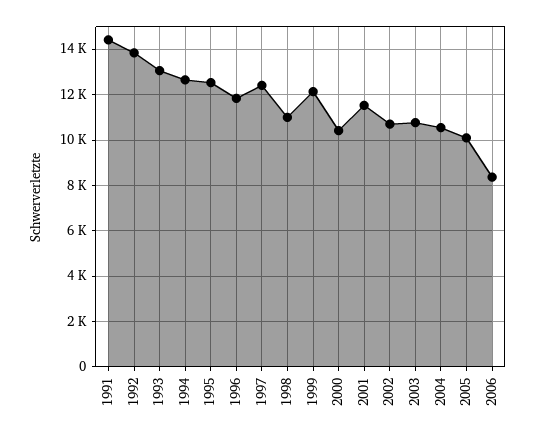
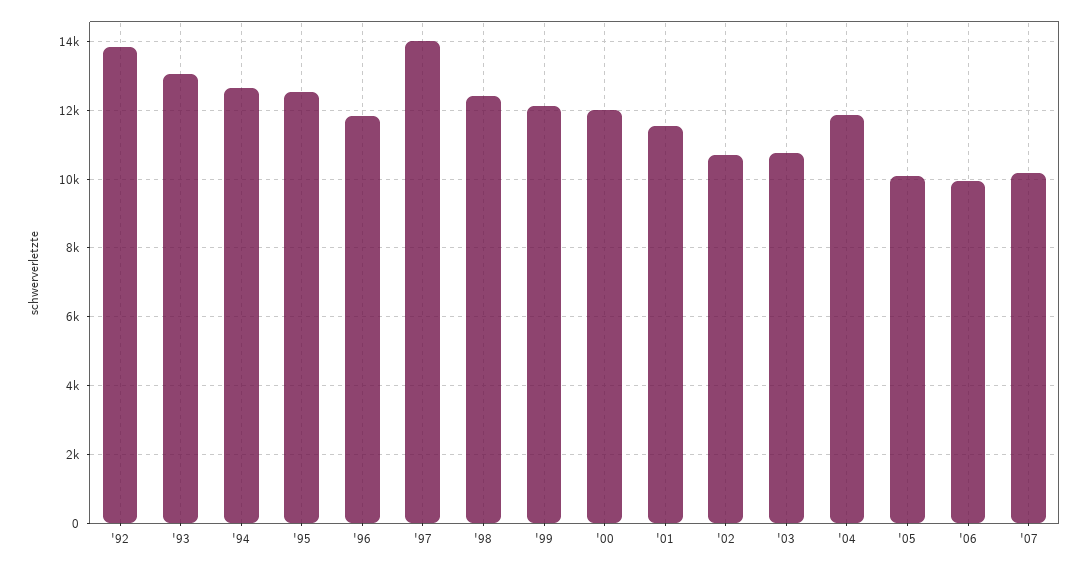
1991: 14500 -> none
1997: 12500 -> 14000
1998: 11000 -> 12400
2000: 10500 -> 12000
2004: 10500 -> 11800
2006: 8500 -> 10000
'07: none -> 10200

